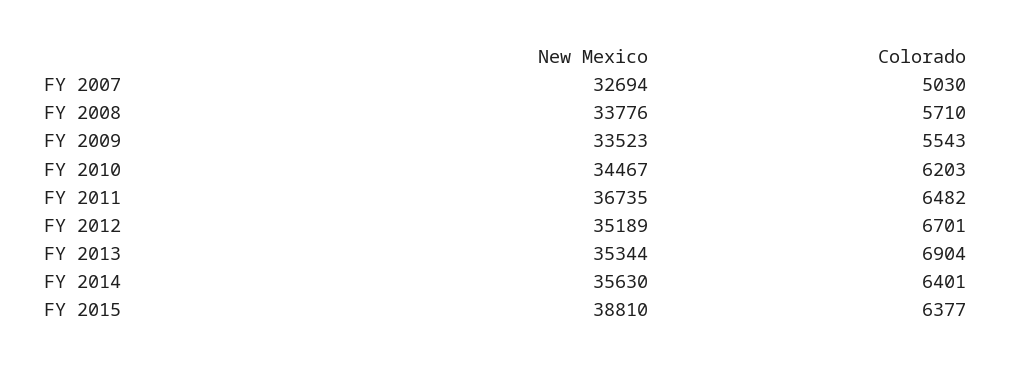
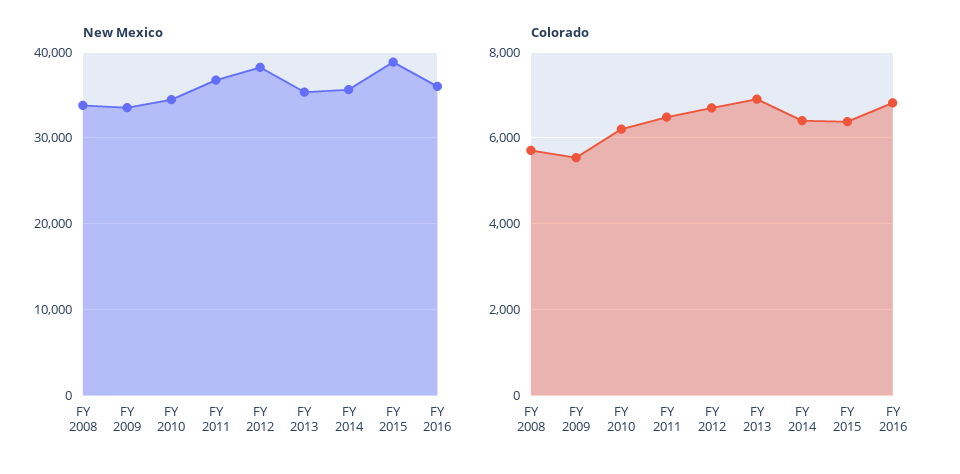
New Mexico, FY 2007: 32694 -> none
Colorado, FY 2007: 5030 -> none
New Mexico, FY 2012: 35189 -> 38000
New Mexico, FY 2016: none -> 36000
Colorado, FY 2016: none -> 6800

